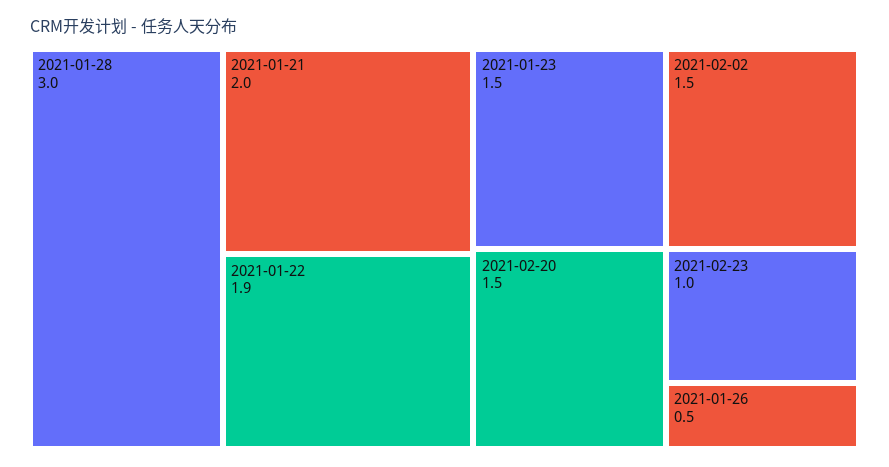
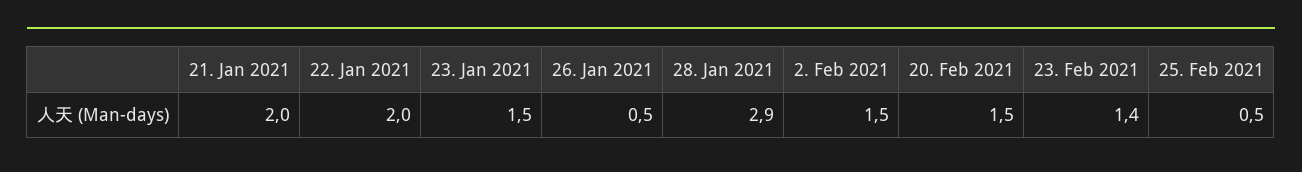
2021-01-28: 3 -> 2.9
2021-01-22: 1.9 -> 2
2021-02-23: 1 -> 1.4
25. Feb 2021: none -> 0.5

